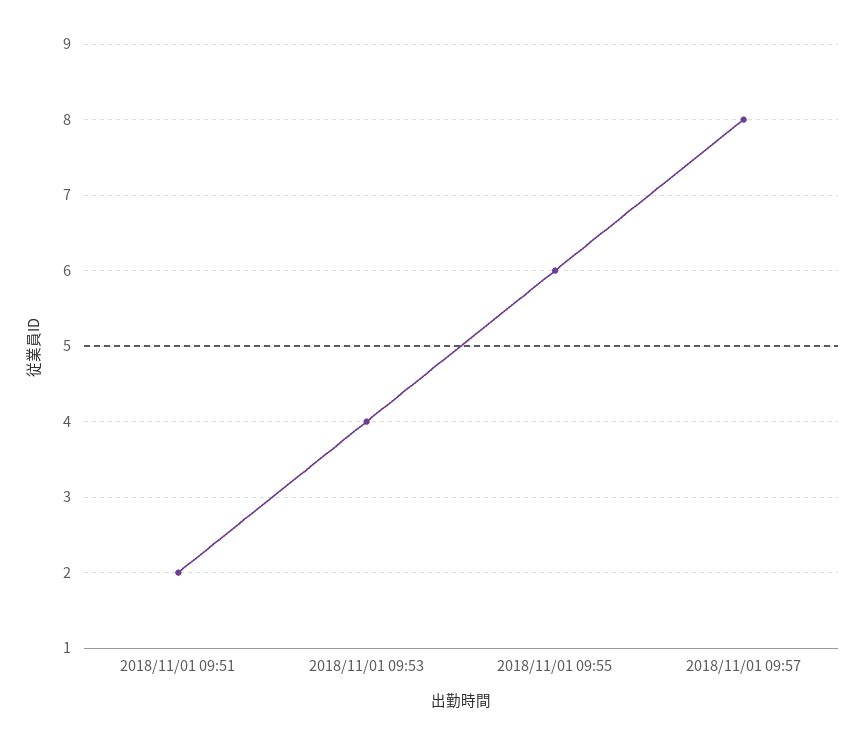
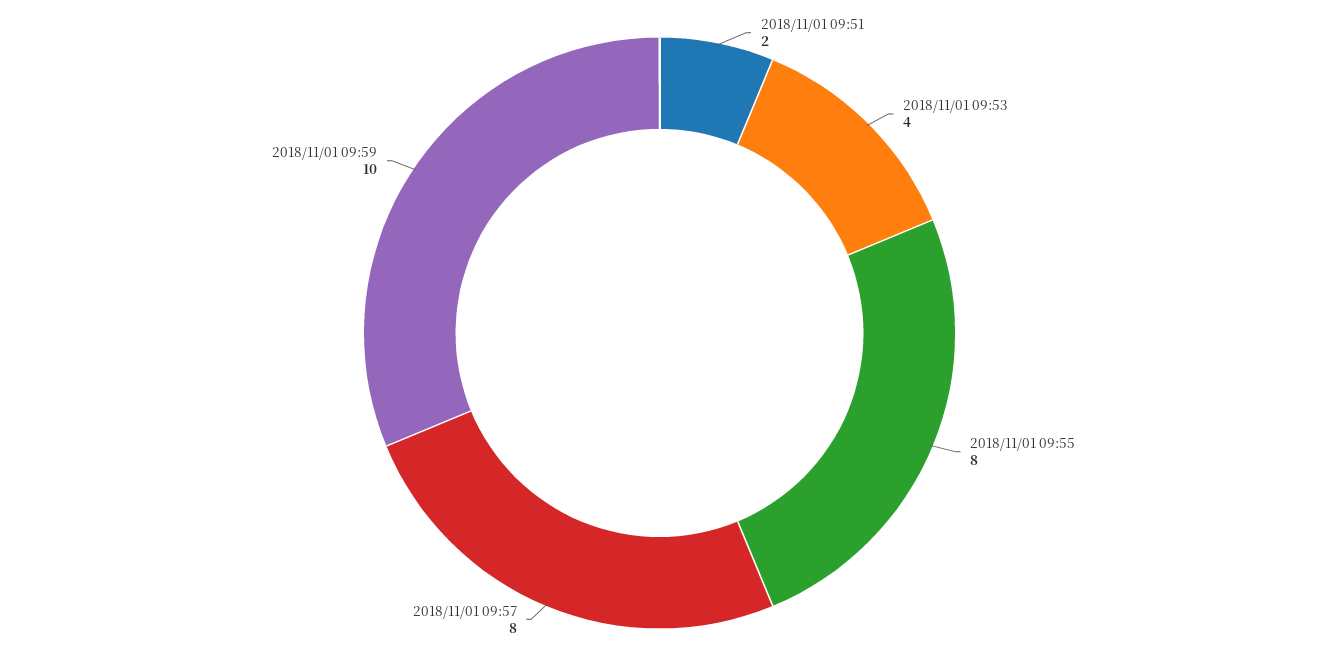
2018/11/01 09:55: 6 -> 8
2018/11/01 09:59: none -> 10

